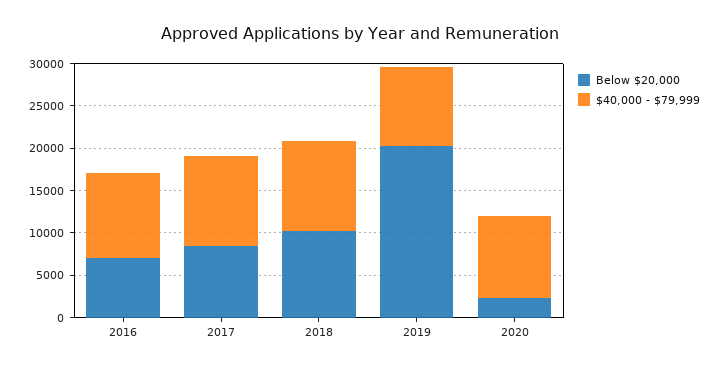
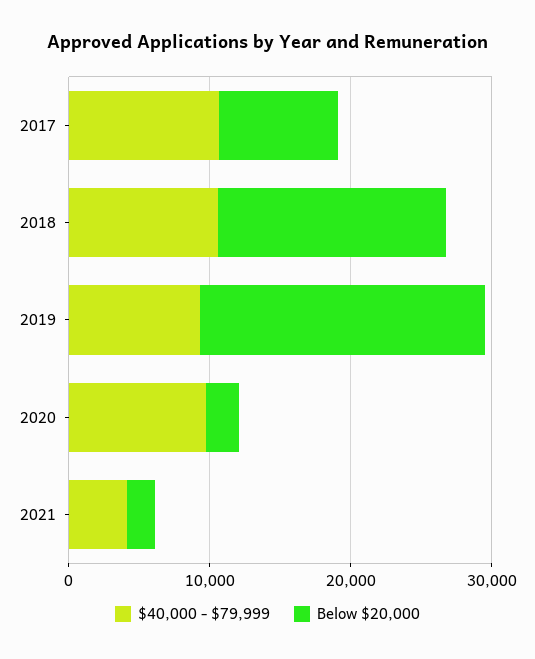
Below $20,000, 2016: 7000 -> none
$40,000 - $79,999, 2016: 10000 -> none
Below $20,000, 2018: 10000 -> 16000
$40,000 - $79,999, 2021: none -> 4000
Below $20,000, 2021: none -> 2000

